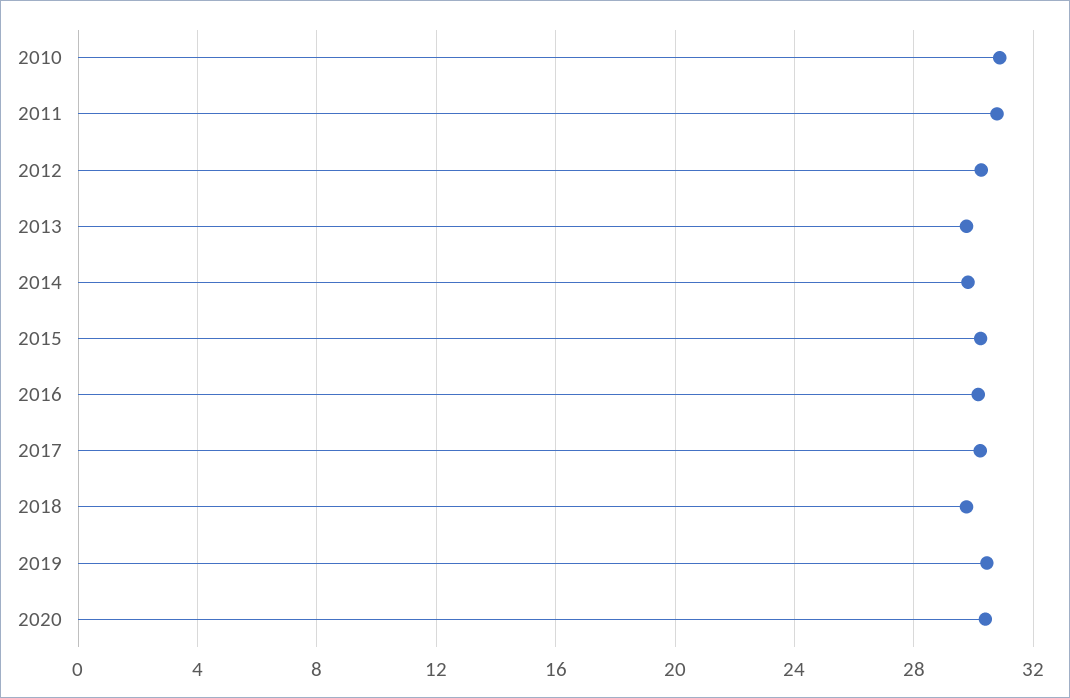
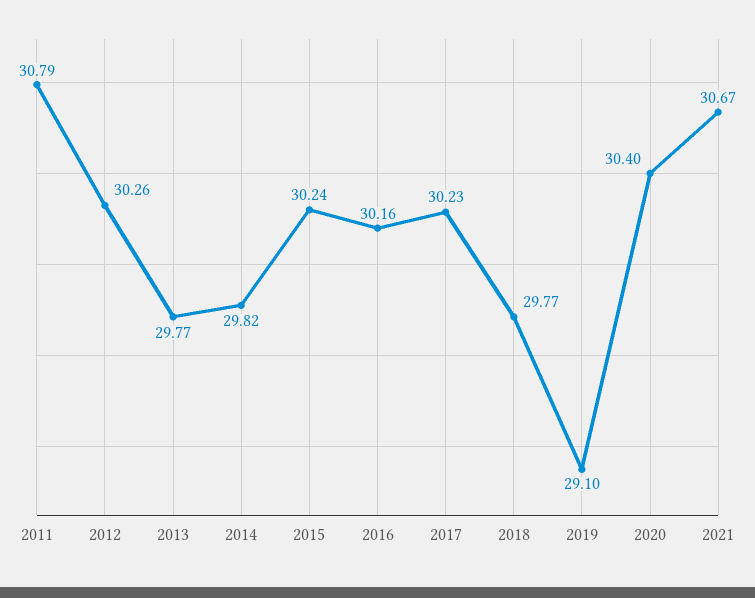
2010: 31 -> none
2019: 30.5 -> 29.1
2021: none -> 30.67

